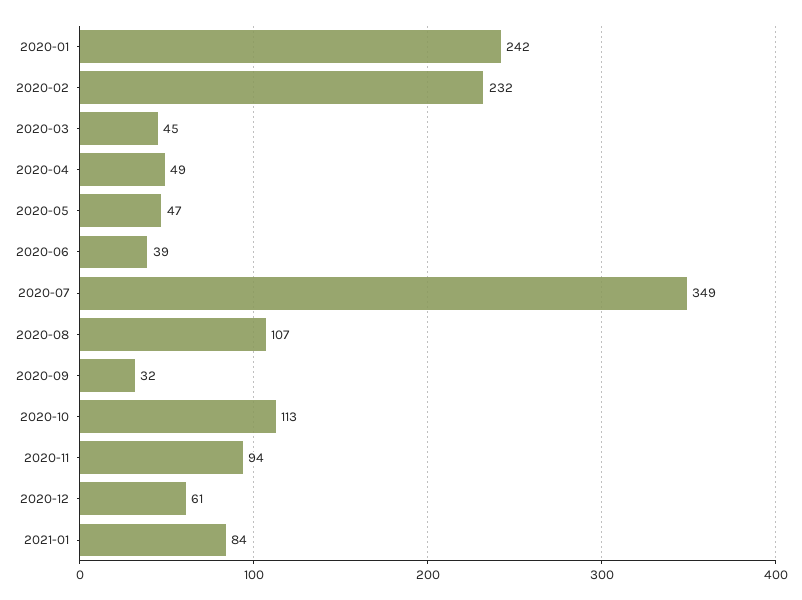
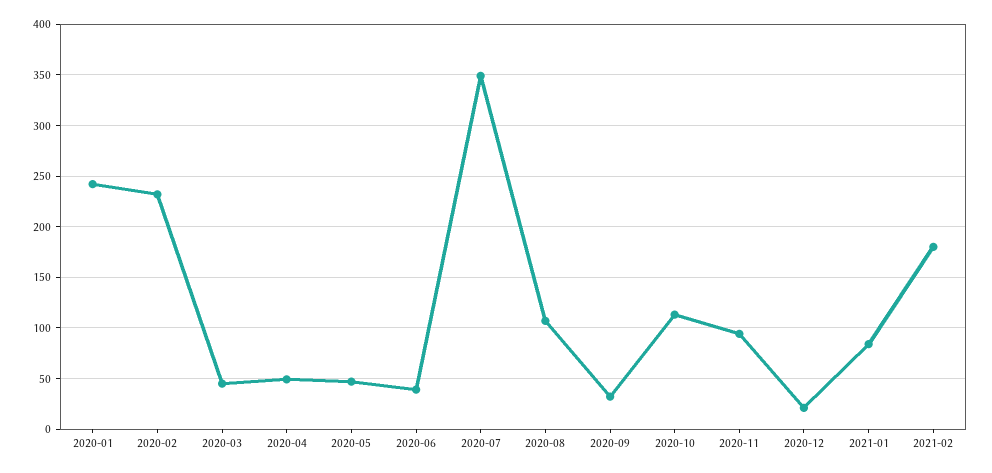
2020-12: 61 -> 20
2021-02: none -> 180

